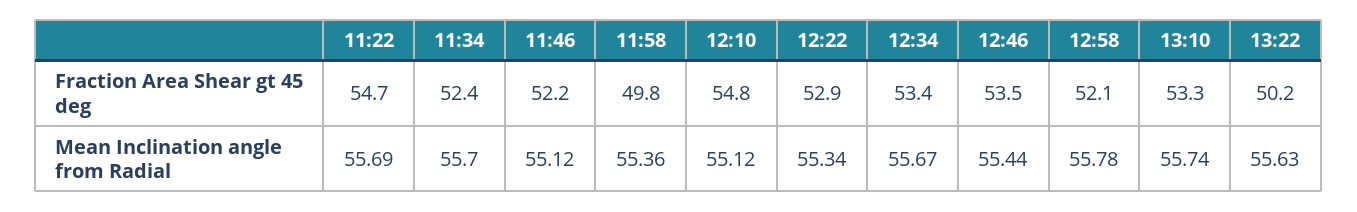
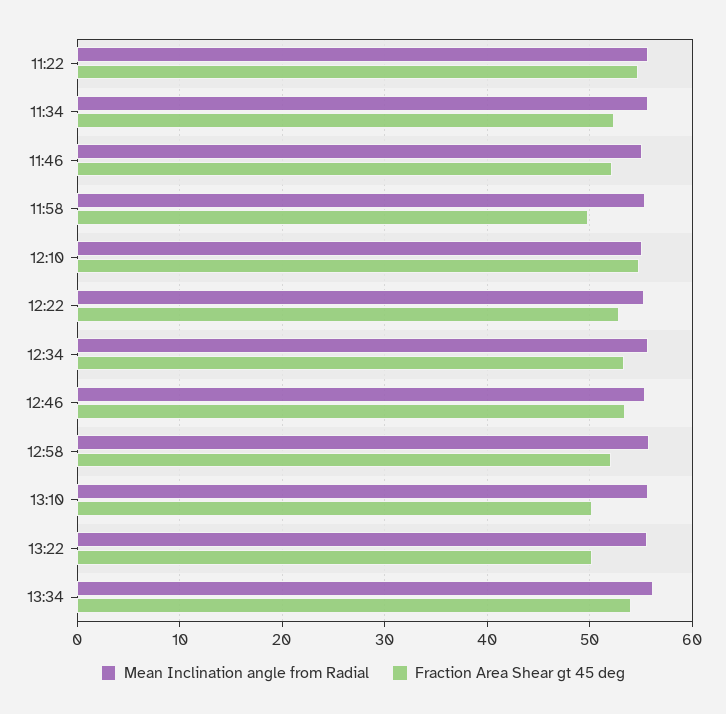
Fraction Area Shear gt 45 deg, 13:10: 53.3 -> 50
Mean Inclination angle from Radial, 13:34: none -> 56
Fraction Area Shear gt 45 deg, 13:34: none -> 54

